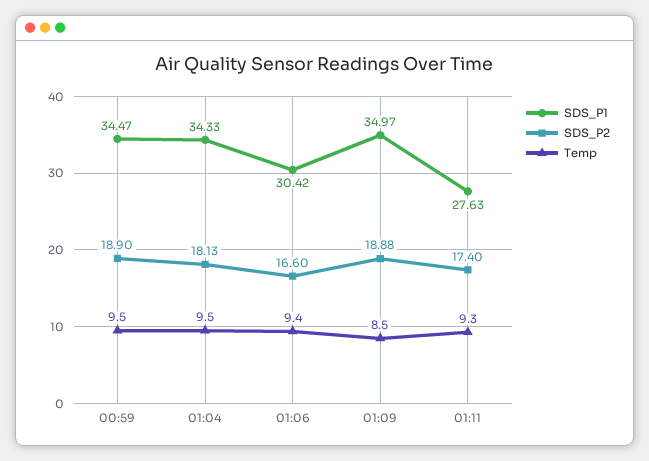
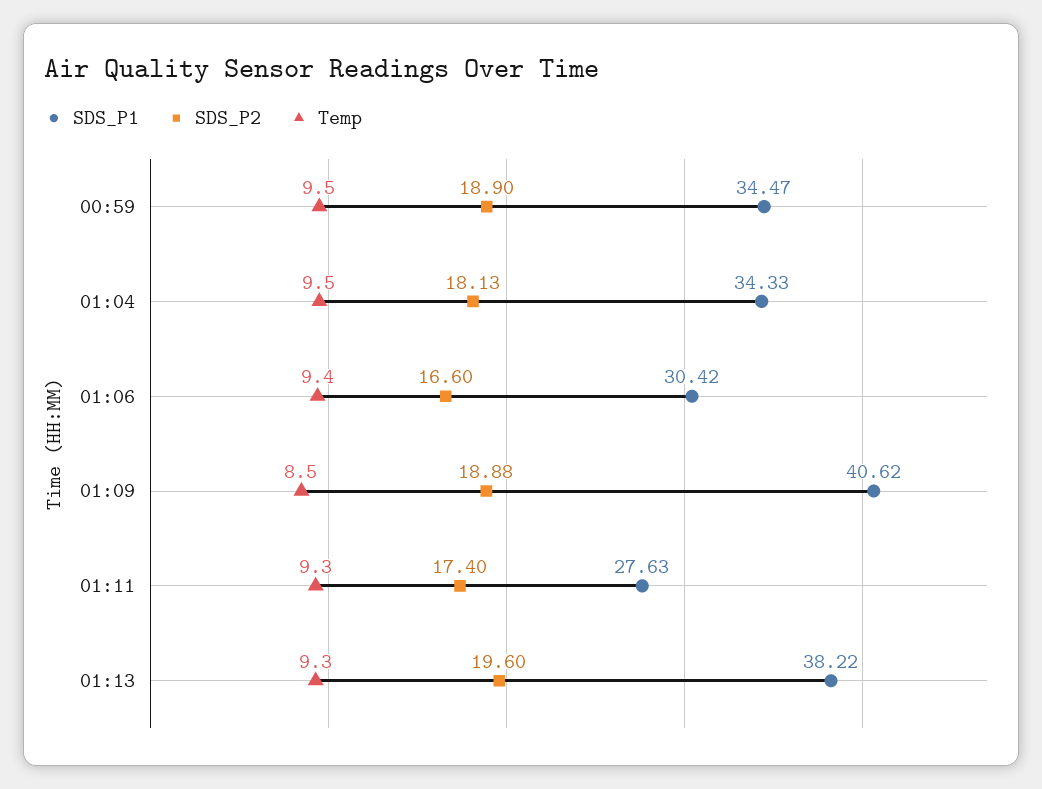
SDS_P1, 01:09: 34.97 -> 40.62
SDS_P1, 01:13: none -> 38.22
SDS_P2, 01:13: none -> 19.6
Temp, 01:13: none -> 9.3

